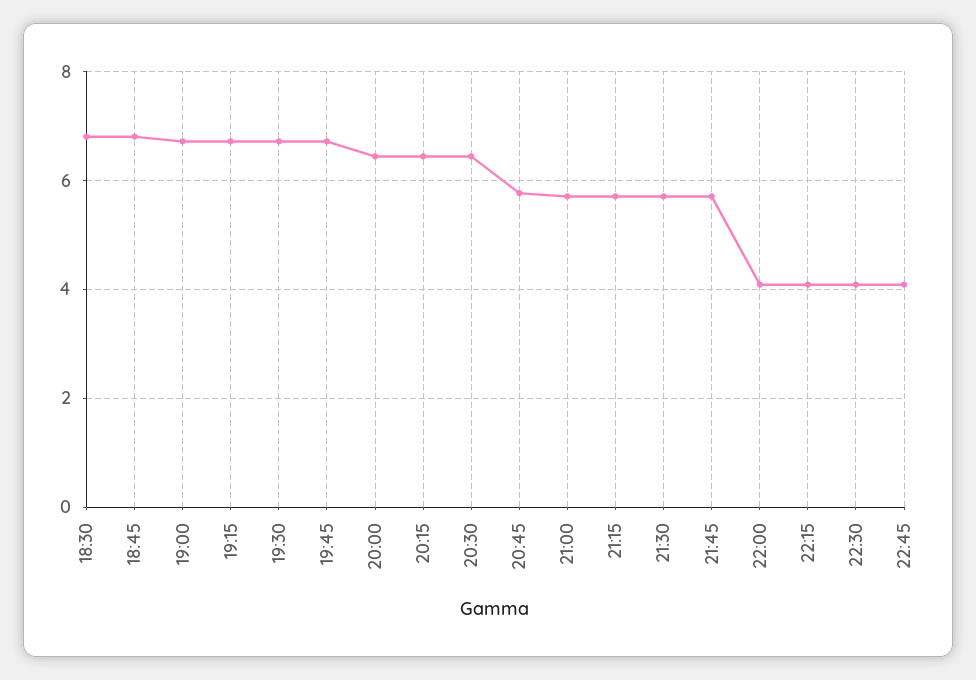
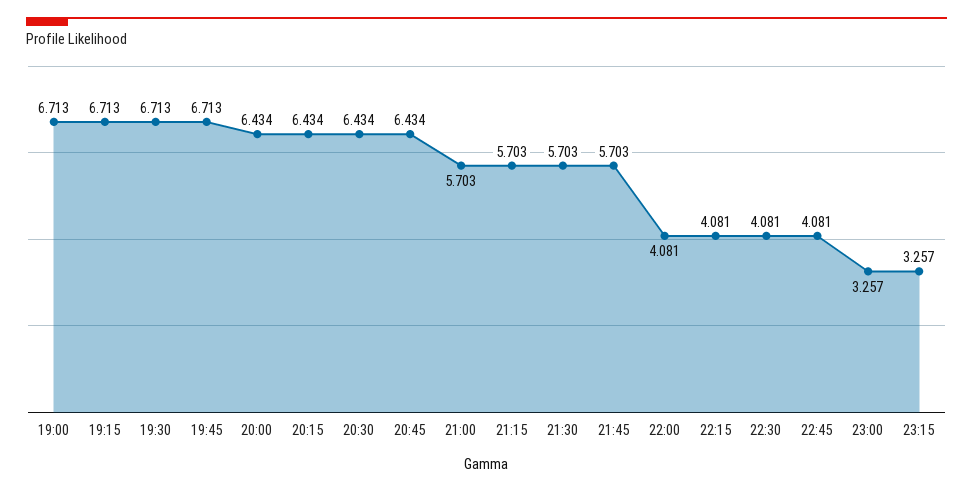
18:30: 6.8 -> none
18:45: 6.8 -> none
20:45: 5.8 -> 6.434
23:00: none -> 3.257
23:15: none -> 3.257

